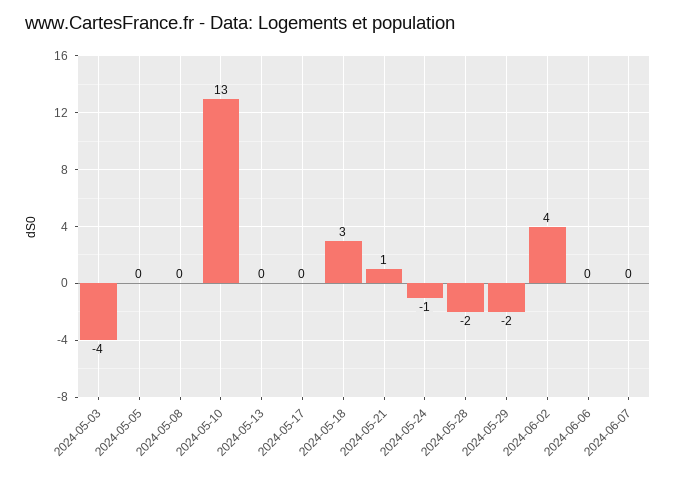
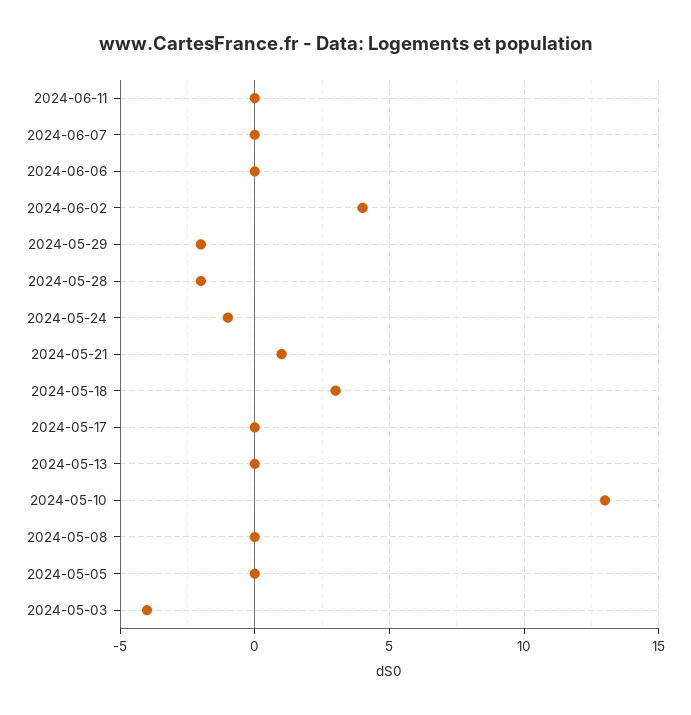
2024-06-11: none -> 0

